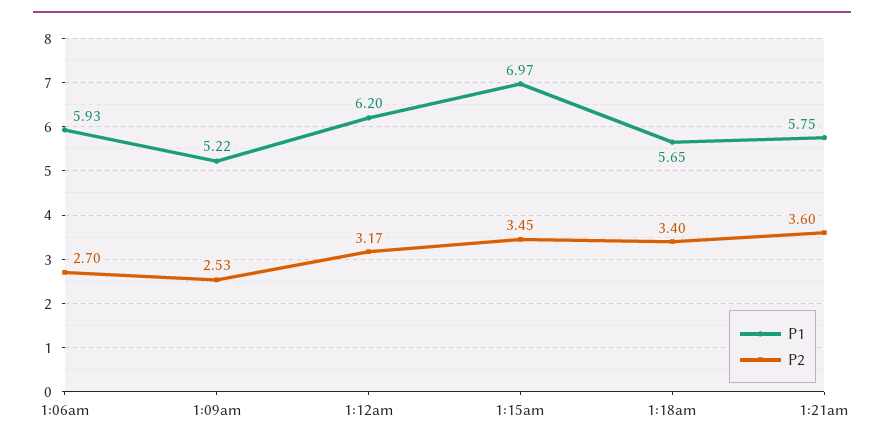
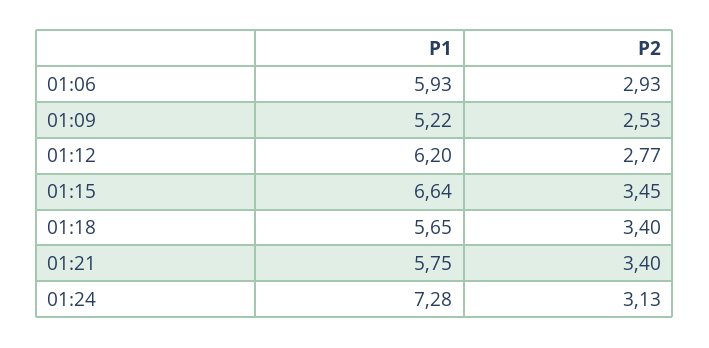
P2, 1:06am: 2.7 -> 2.93
P2, 1:12am: 3.17 -> 2.77
P1, 1:15am: 6.97 -> 6.64
P2, 1:21am: 3.6 -> 3.4
P1, 01:24: none -> 7.28
P2, 01:24: none -> 3.13

